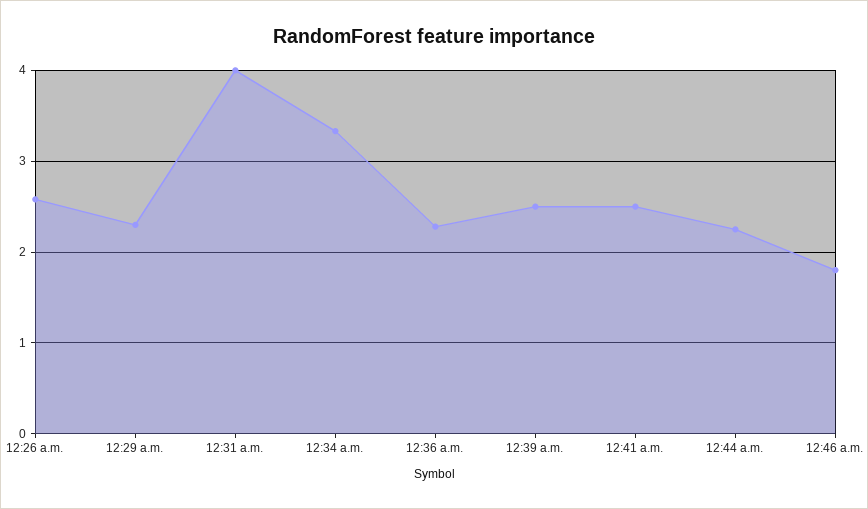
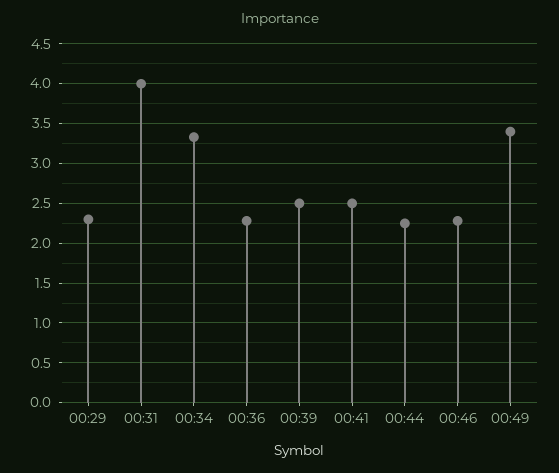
12:26 a.m.: 2.6 -> none
12:46 a.m.: 1.8 -> 2.3
00:49: none -> 3.4

